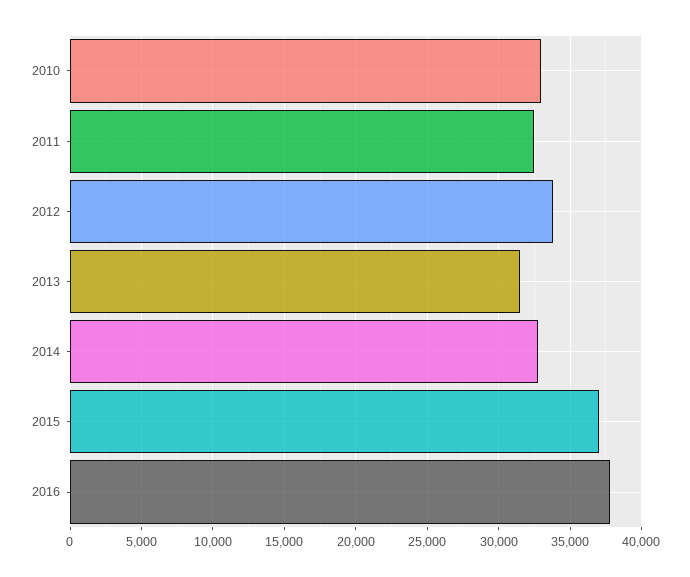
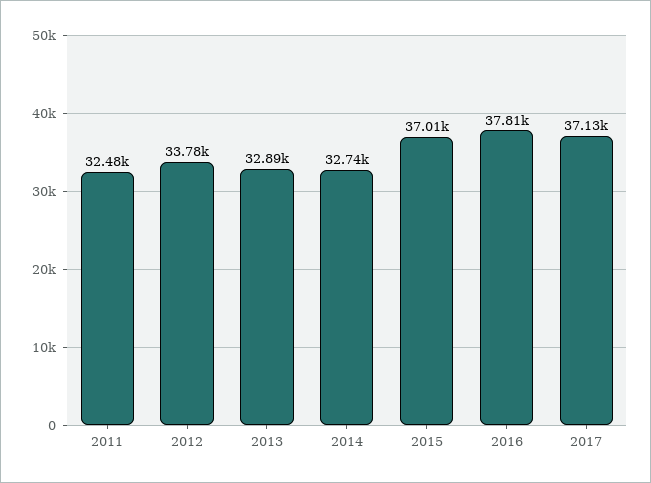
2010: 33000 -> none
2013: 31500 -> 32890
2017: none -> 37130

